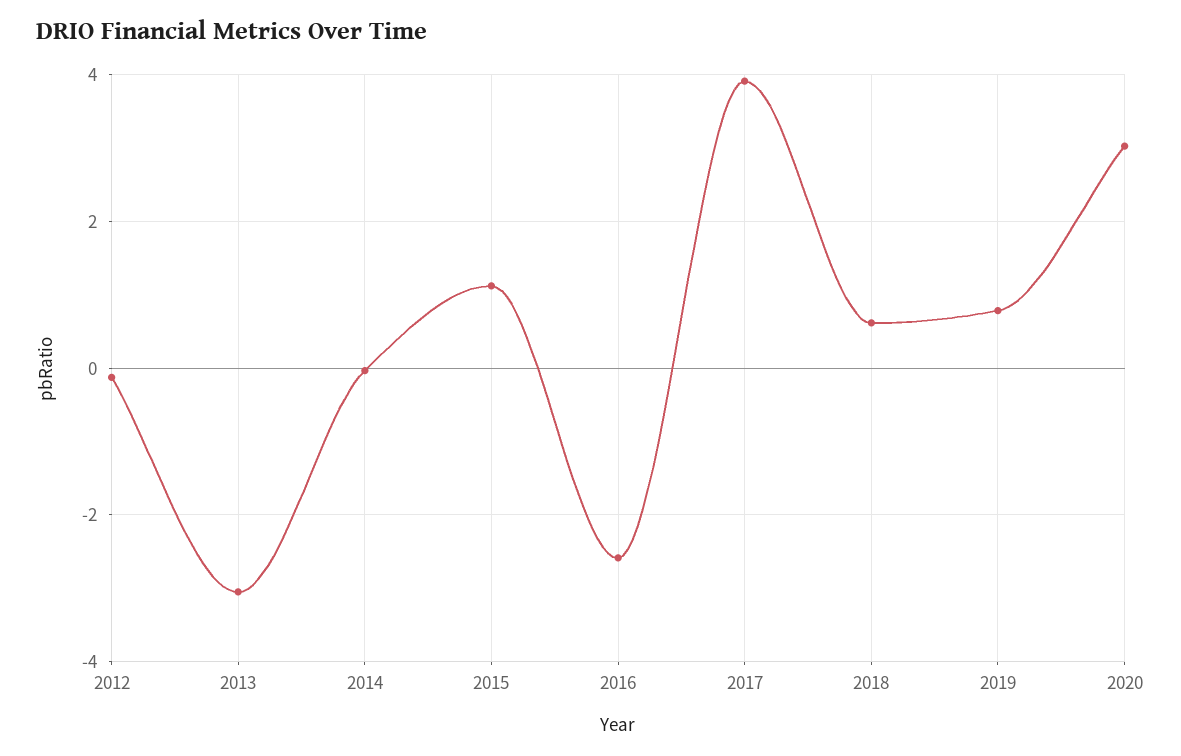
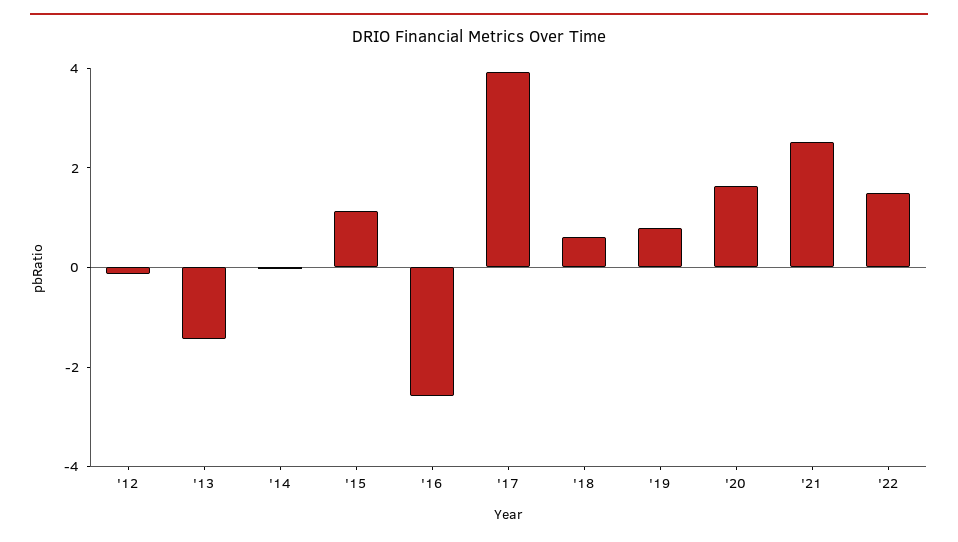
2013: -3 -> -1.5
2020: 3 -> 1.5
'21: none -> 2.5
'22: none -> 1.5

